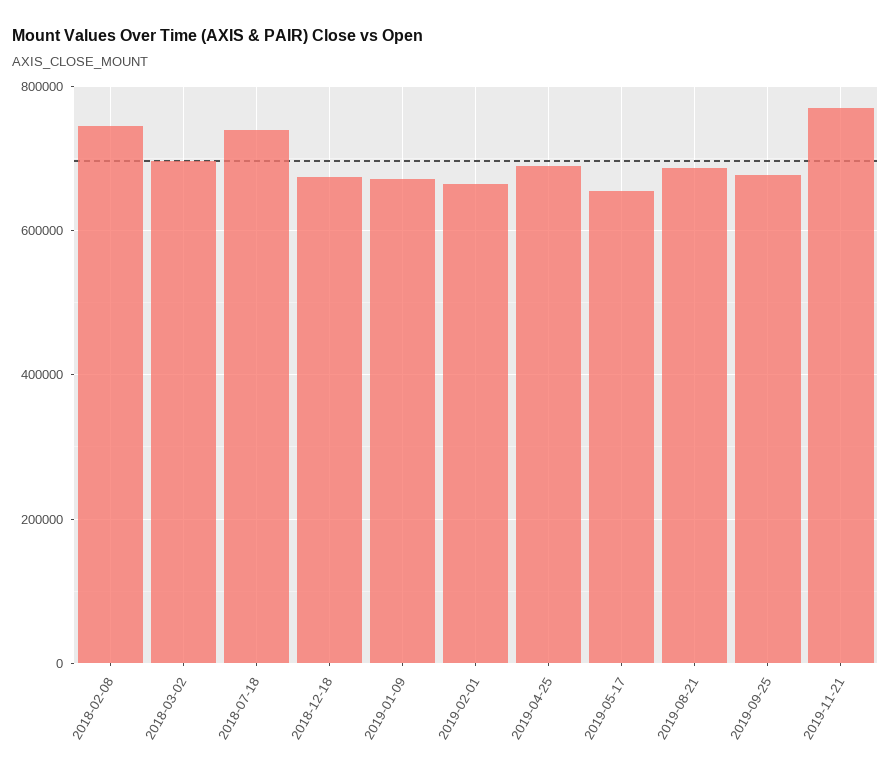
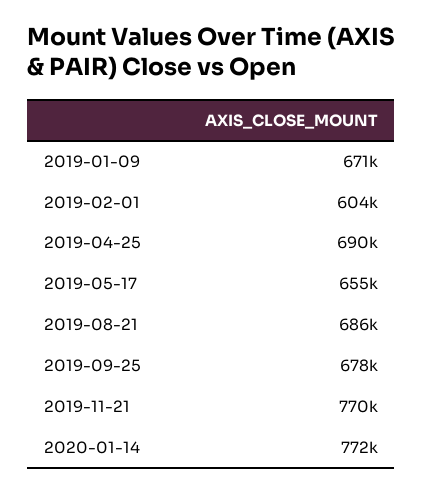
2018-02-08: 740000 -> none
2018-03-02: 700000 -> none
2018-07-18: 740000 -> none
2018-12-18: 680000 -> none
2019-02-01: 660000 -> 604000
2020-01-14: none -> 772000

